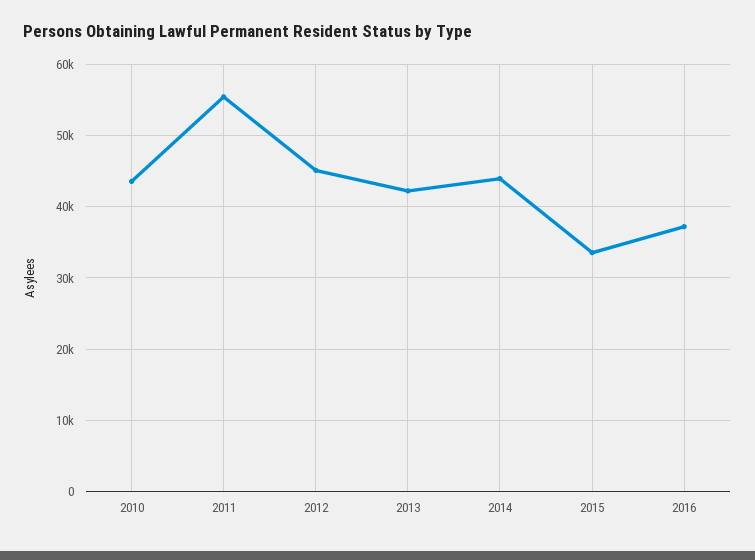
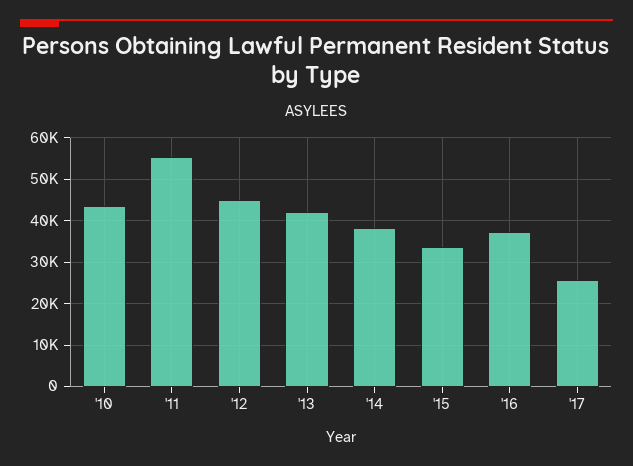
2014: 44000 -> 38000
'17: none -> 26000

